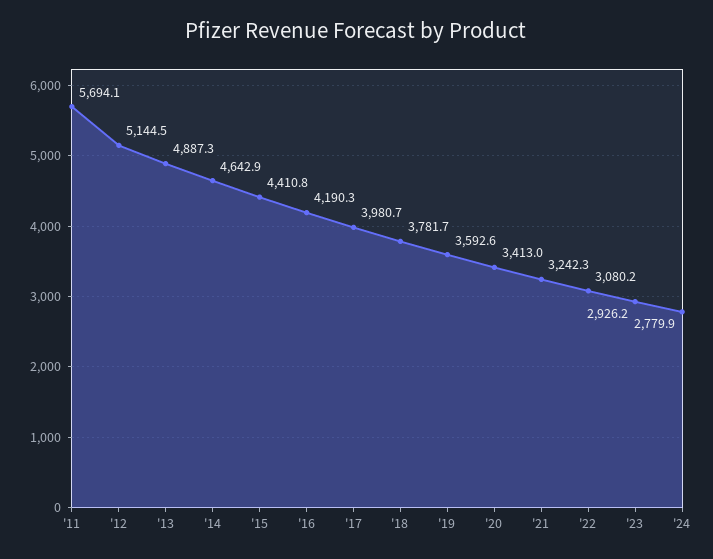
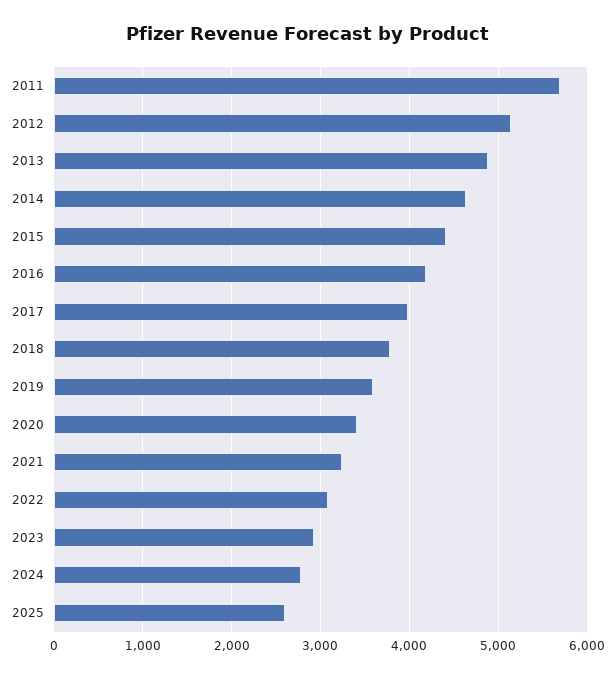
2025: none -> 2600

